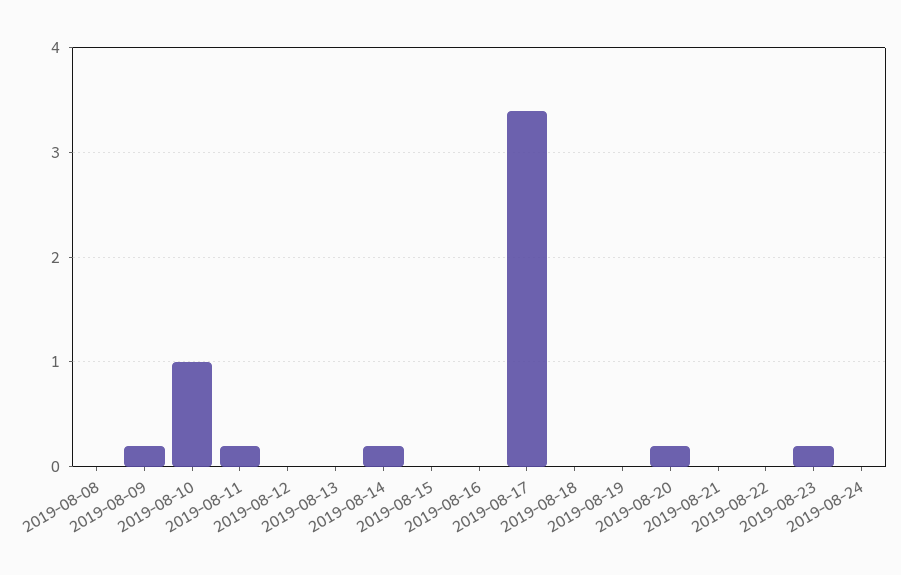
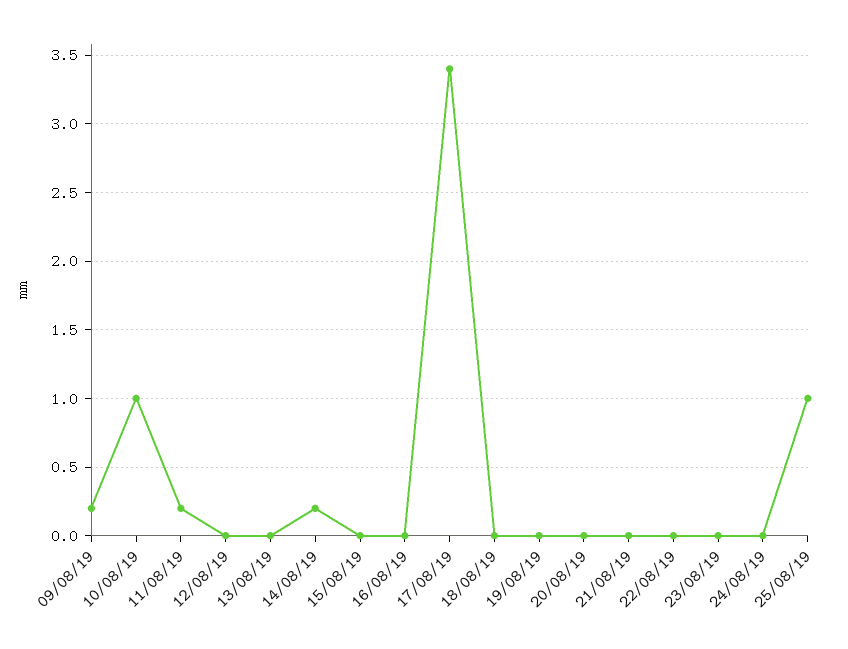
2019-08-08: 0 -> none
2019-08-20: 0.2 -> 0
2019-08-23: 0.2 -> 0
25/08/19: none -> 1

